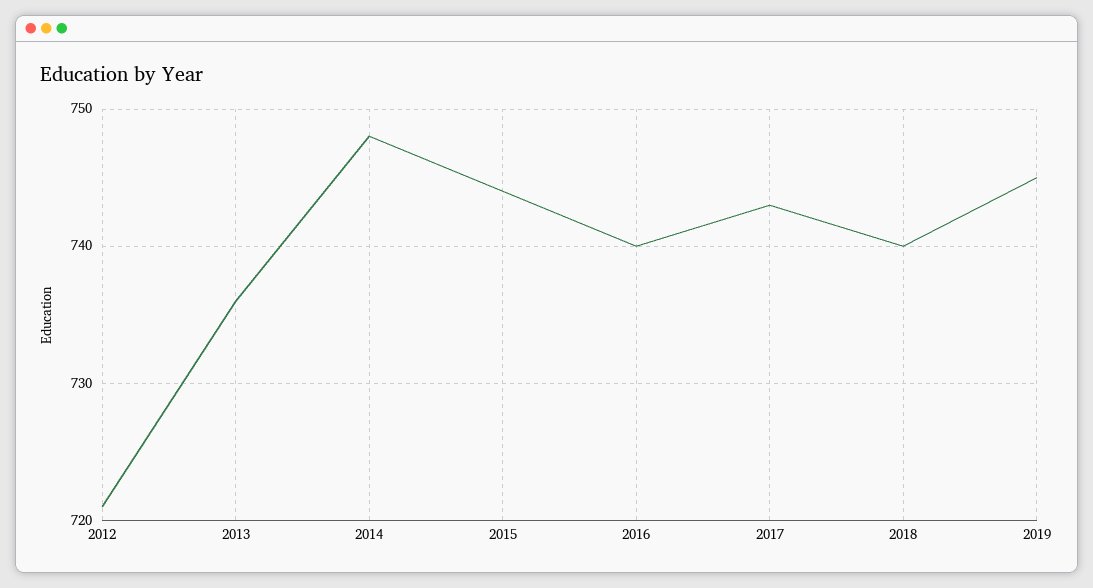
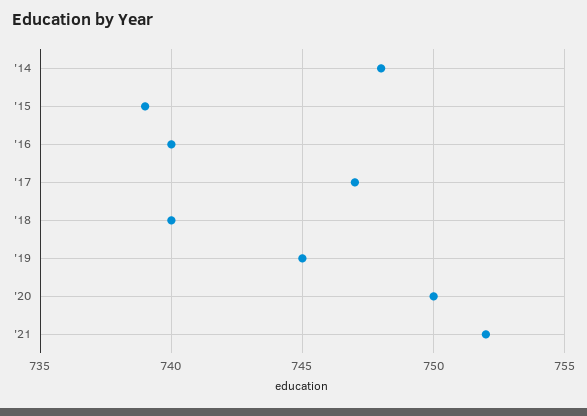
2012: 721 -> none
2013: 736 -> none
2015: 744 -> 739
2017: 743 -> 747
'20: none -> 750
'21: none -> 752

